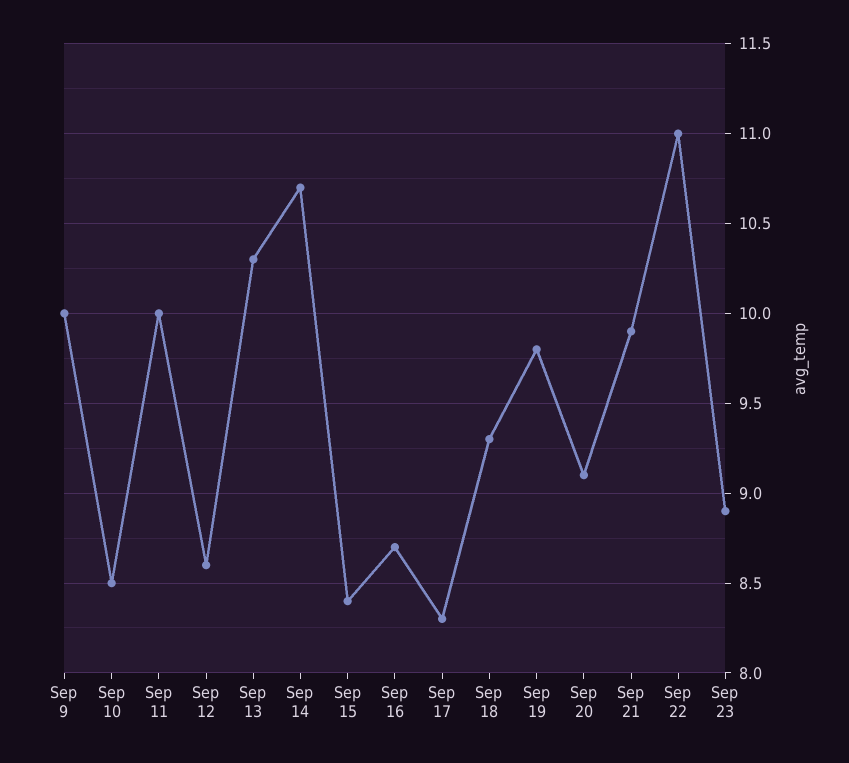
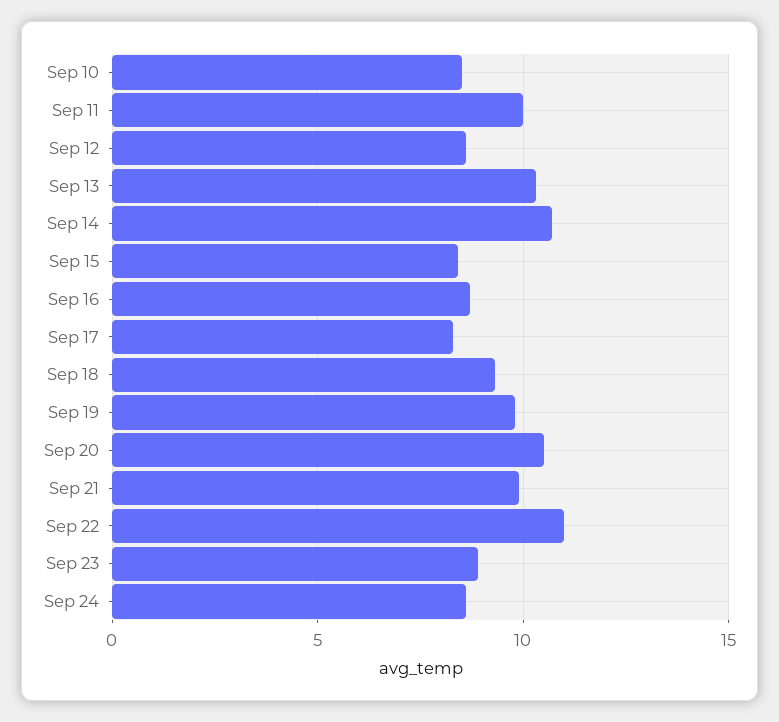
Sep 9: 10 -> none
Sep 20: 9.1 -> 10.5
Sep 24: none -> 8.5

